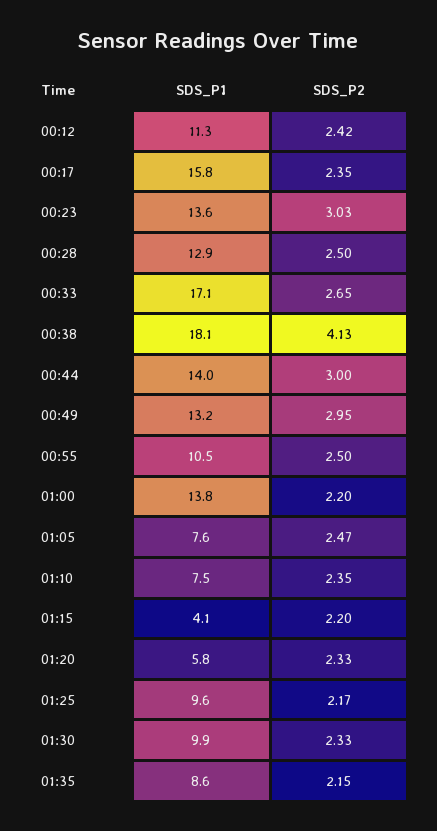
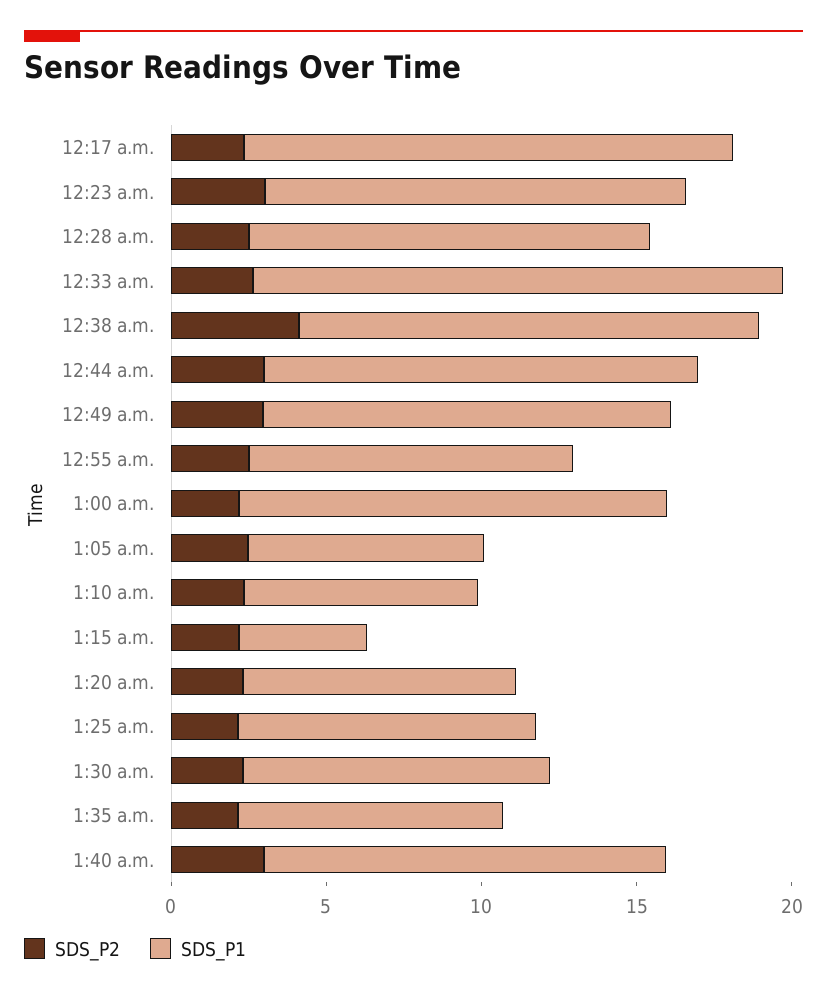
SDS_P1, 00:12: 11.3 -> none
SDS_P2, 00:12: 2.42 -> none
SDS_P1, 00:38: 18.1 -> 15
SDS_P1, 01:20: 5.8 -> 9
SDS_P2, 1:40 a.m.: none -> 3
SDS_P1, 1:40 a.m.: none -> 13

